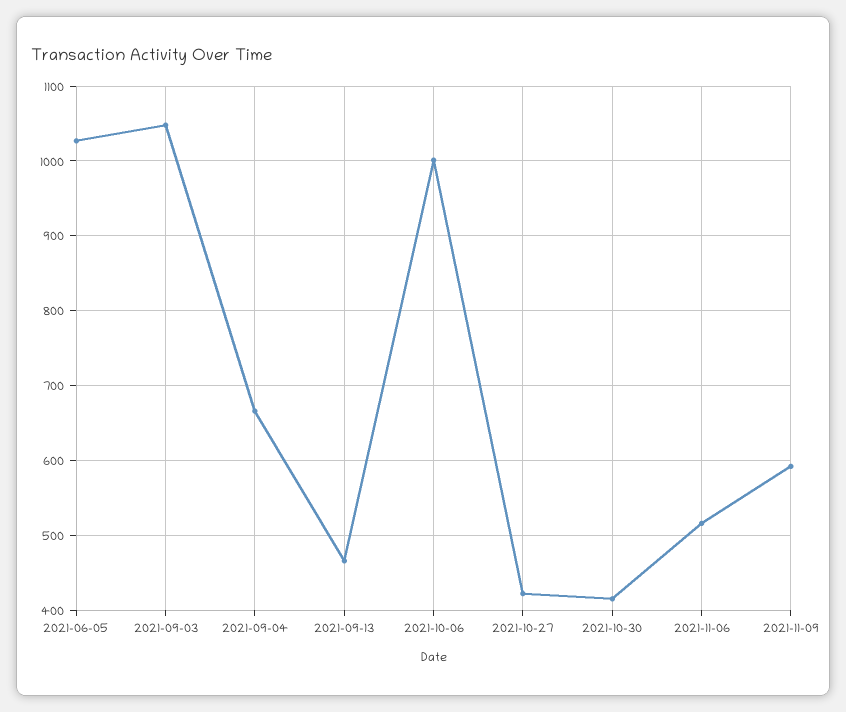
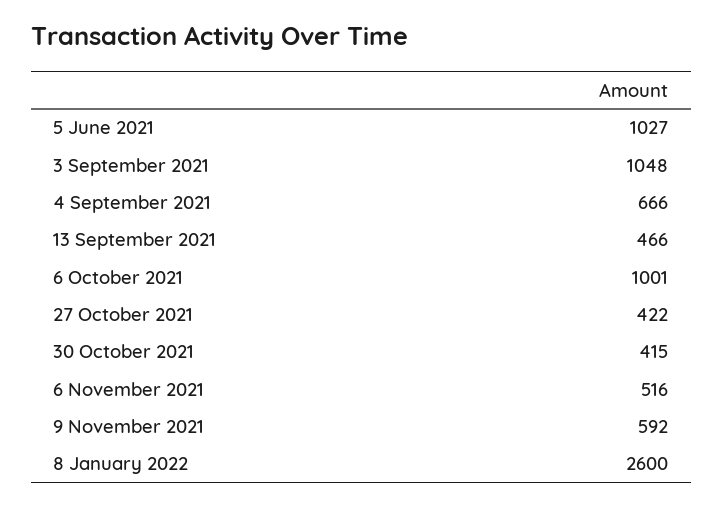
8 January 2022: none -> 2600

